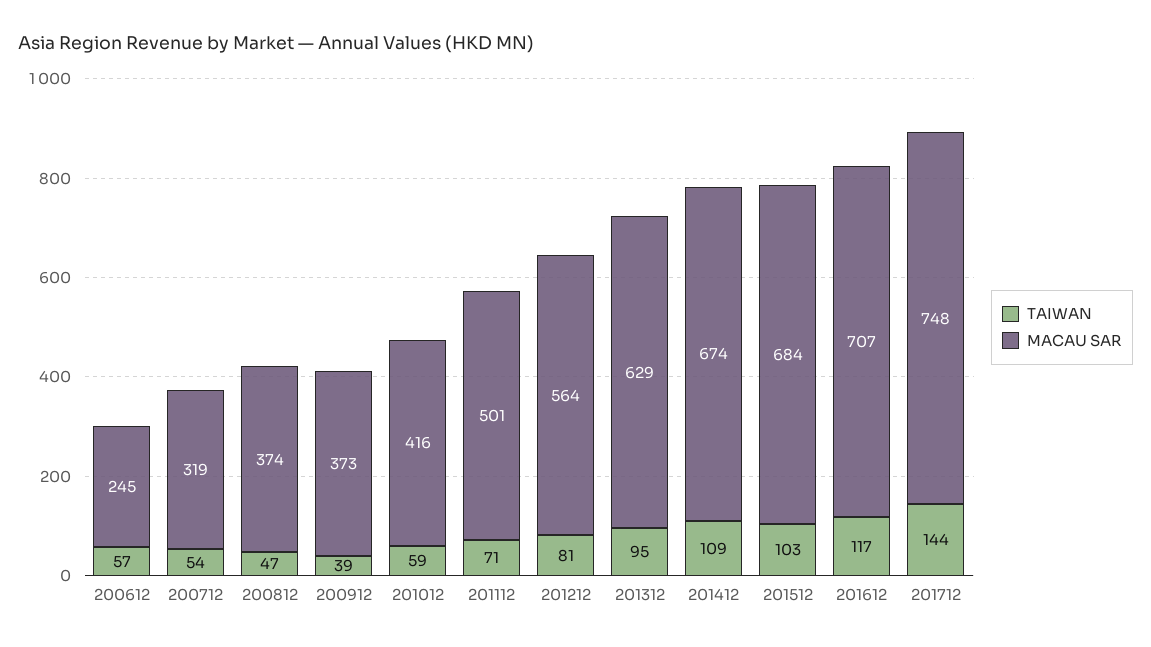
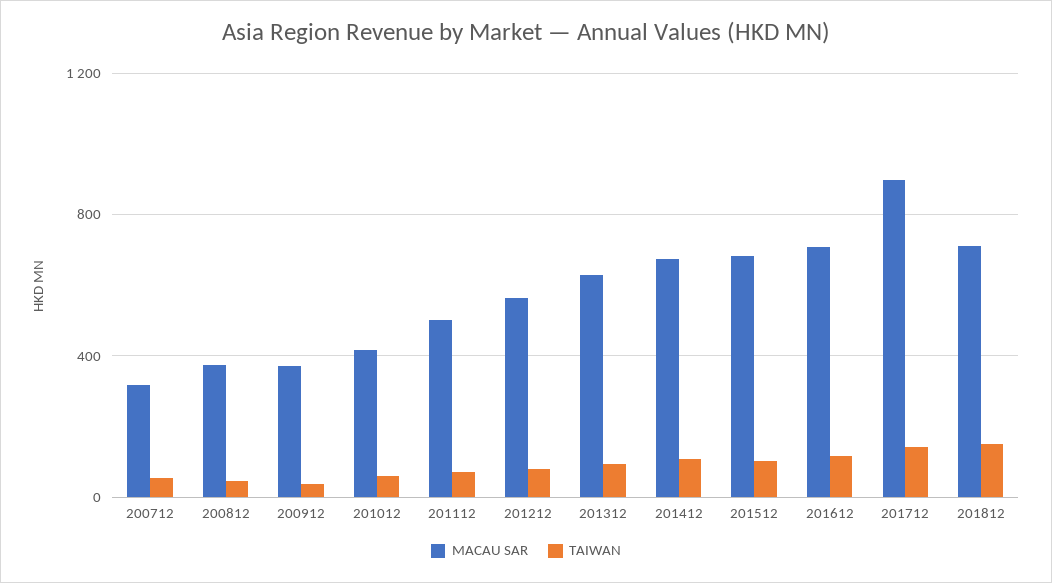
TAIWAN, 200612: 57 -> none
MACAU SAR, 200612: 245 -> none
MACAU SAR, 201712: 748 -> 900
MACAU SAR, 201812: none -> 700
TAIWAN, 201812: none -> 150

